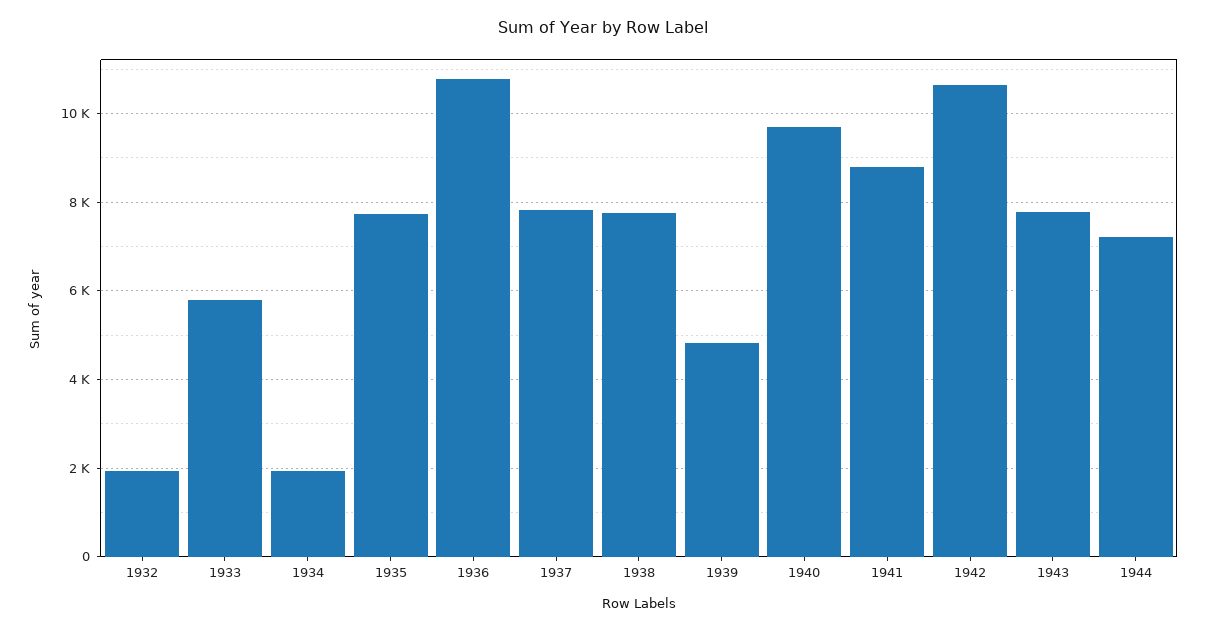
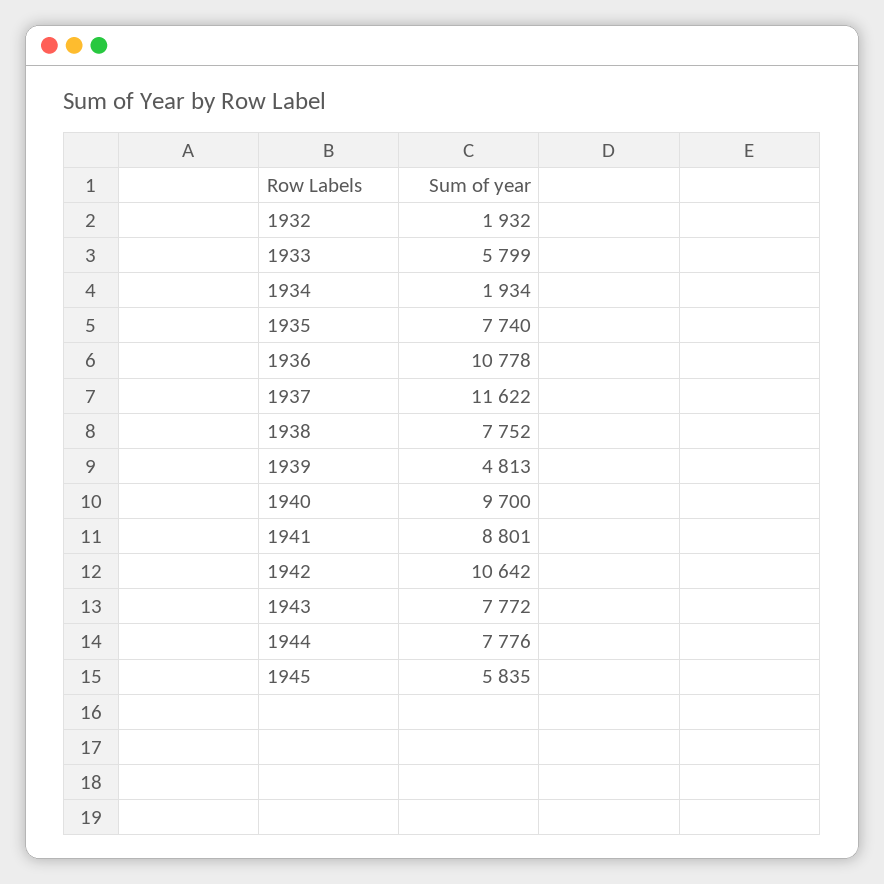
1937: 7800 -> 11622
1944: 7200 -> 7776
1945: none -> 5835

